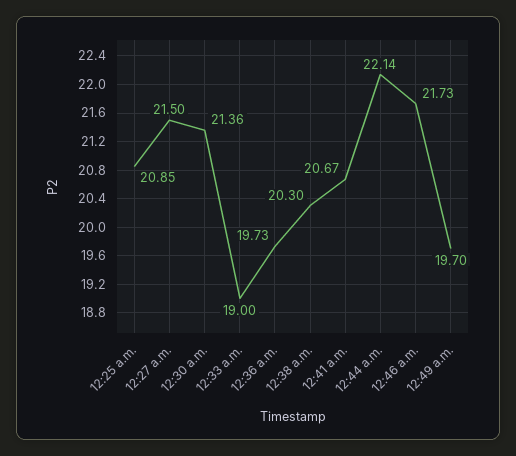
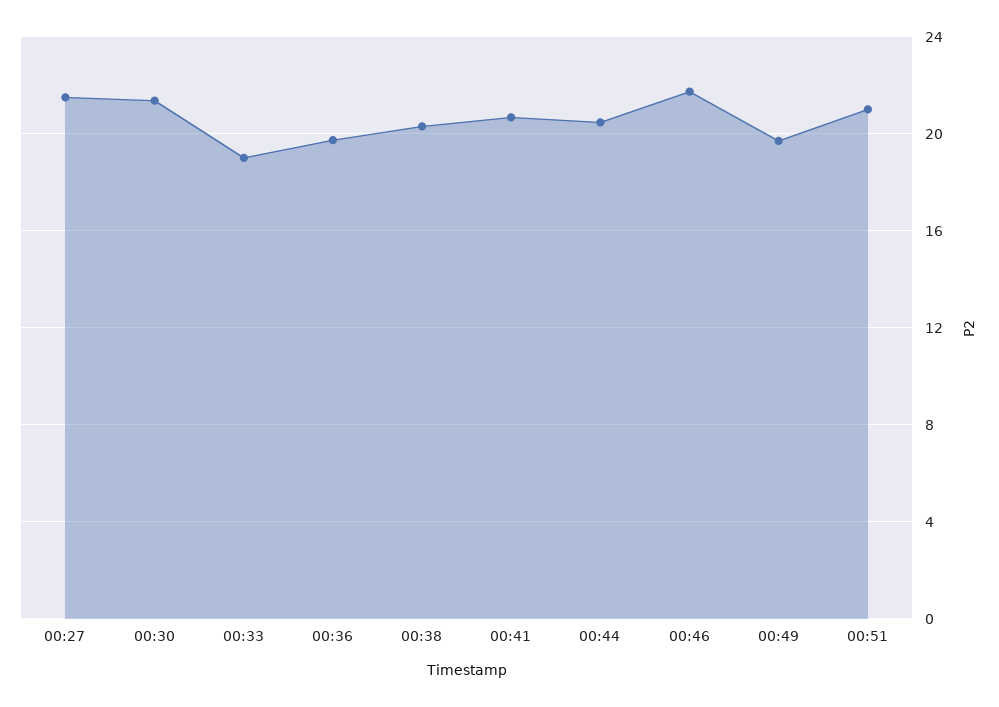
12:25 a.m.: 20.85 -> none
12:44 a.m.: 22.14 -> 20.5
00:51: none -> 21

